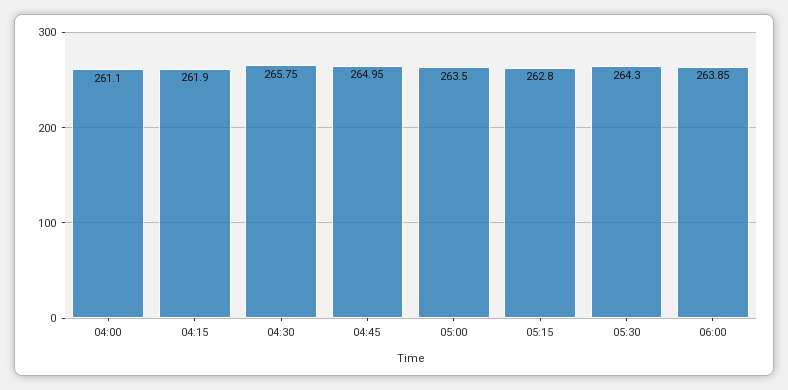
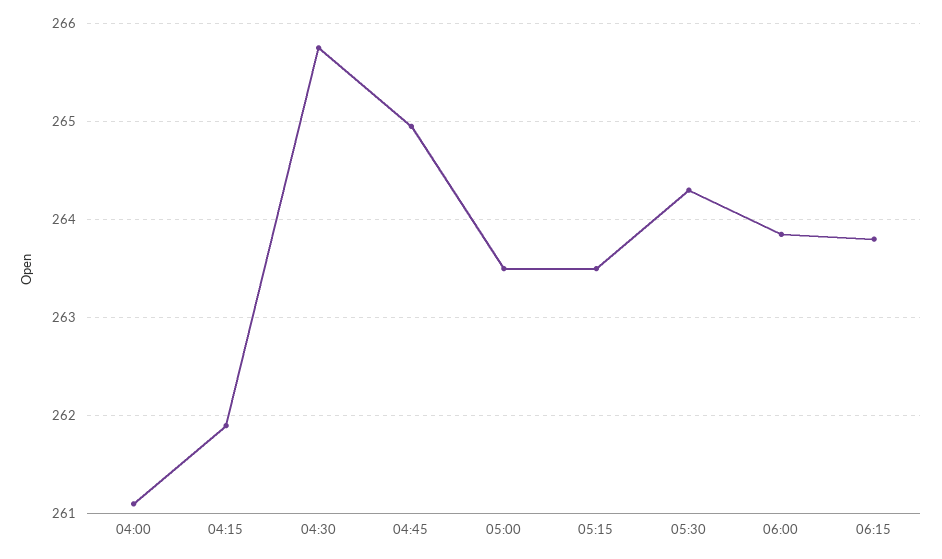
05:15: 262.8 -> 263.5
06:15: none -> 263.8

